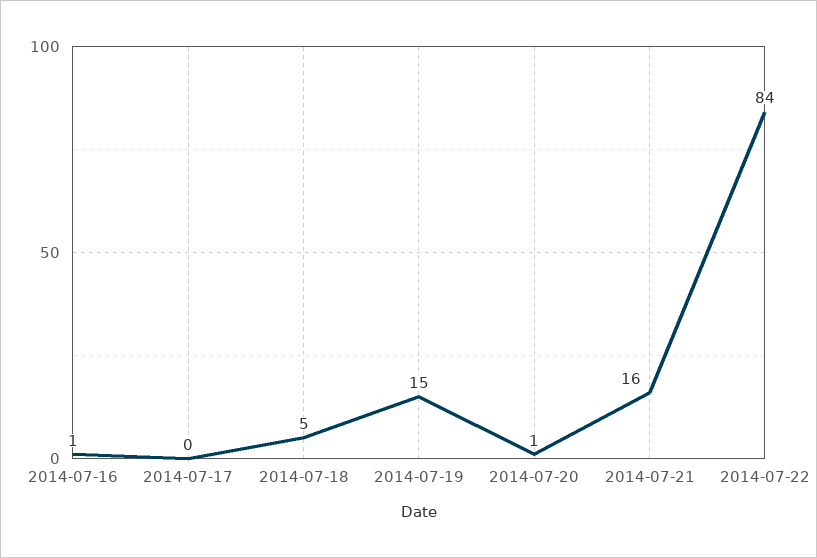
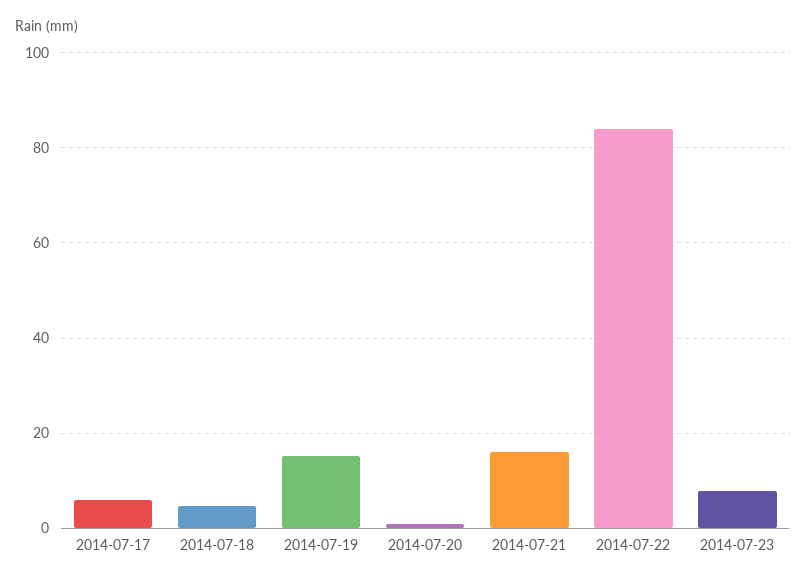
2014-07-16: 1 -> none
2014-07-17: 0 -> 6
2014-07-23: none -> 8

